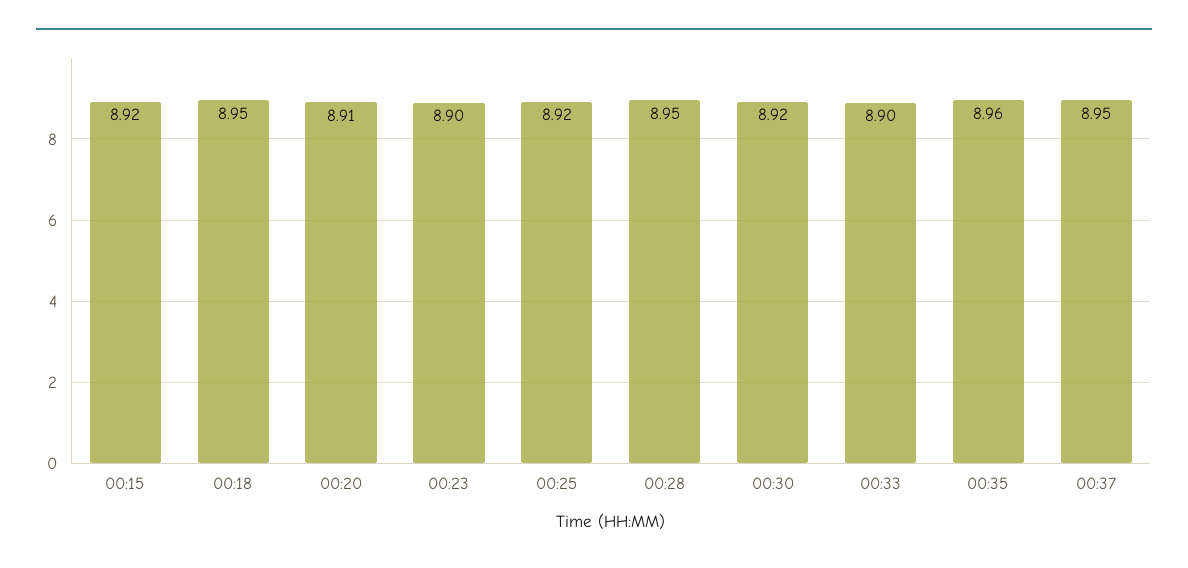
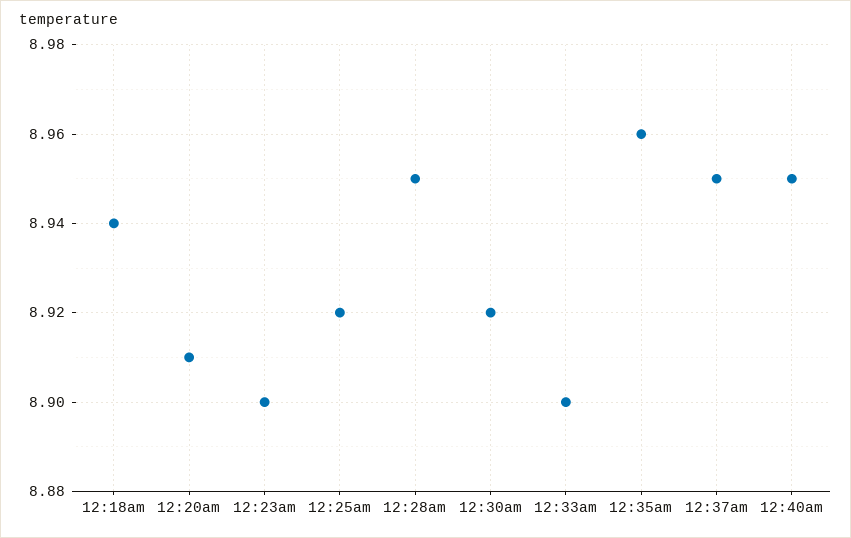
00:15: 8.92 -> none
00:18: 8.95 -> 8.94
12:40am: none -> 8.95

